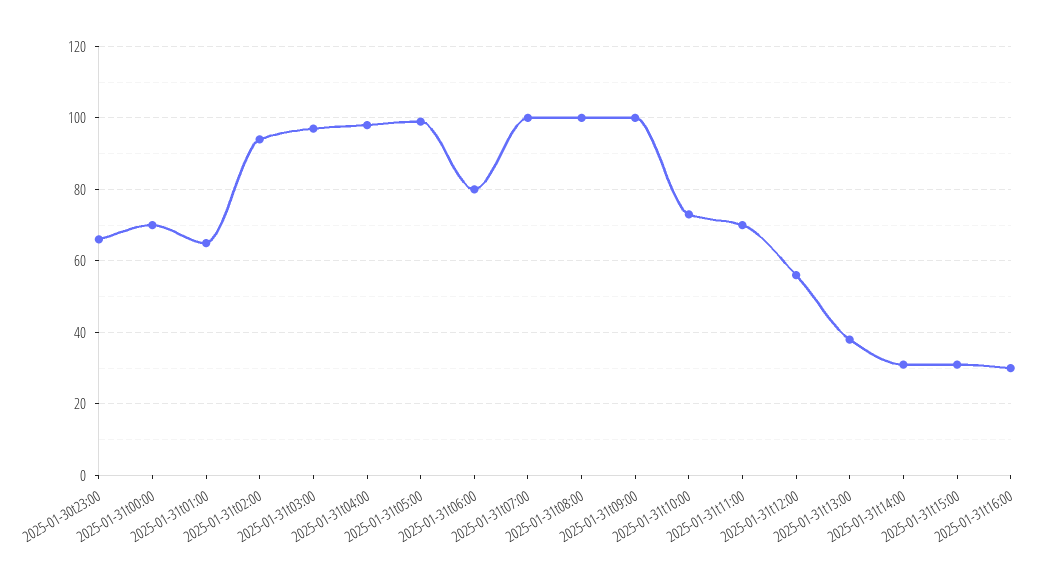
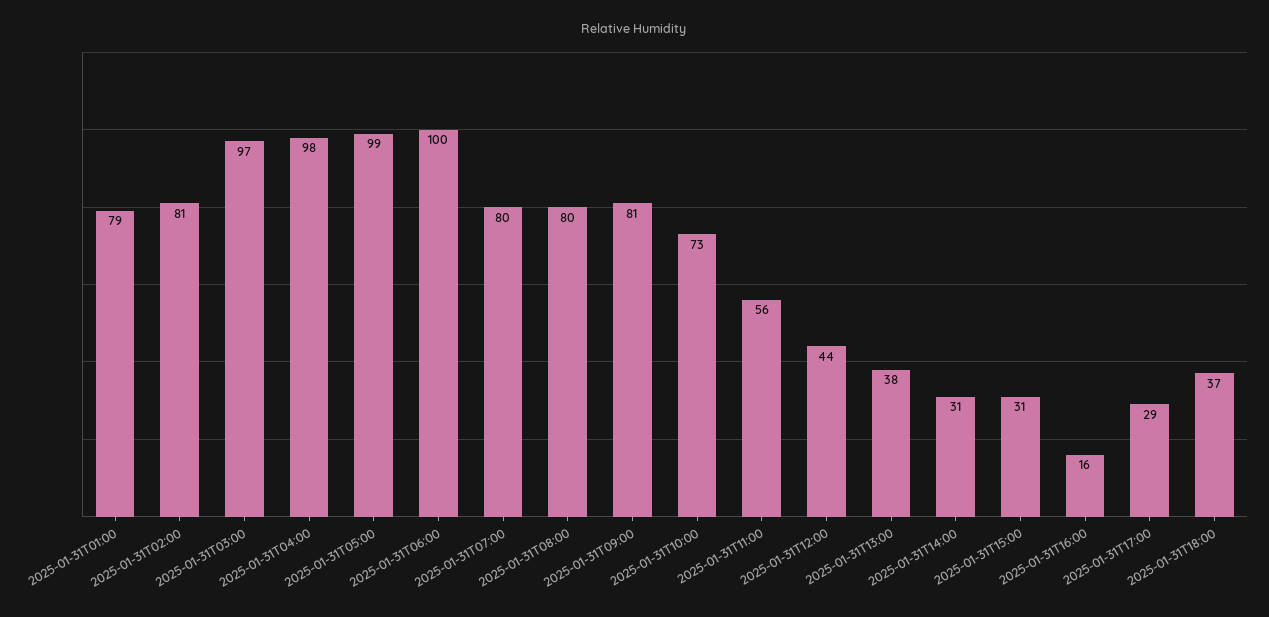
2025-01-30t23:00: 65 -> none
2025-01-31t00:00: 70 -> none
2025-01-31t01:00: 65 -> 79
2025-01-31t02:00: 95 -> 81
2025-01-31t06:00: 80 -> 100
2025-01-31t07:00: 100 -> 80
2025-01-31t08:00: 100 -> 80
2025-01-31t09:00: 100 -> 81
2025-01-31t11:00: 70 -> 56
2025-01-31t12:00: 55 -> 44
2025-01-31t16:00: 30 -> 16
2025-01-31T17:00: none -> 29
2025-01-31T18:00: none -> 37

